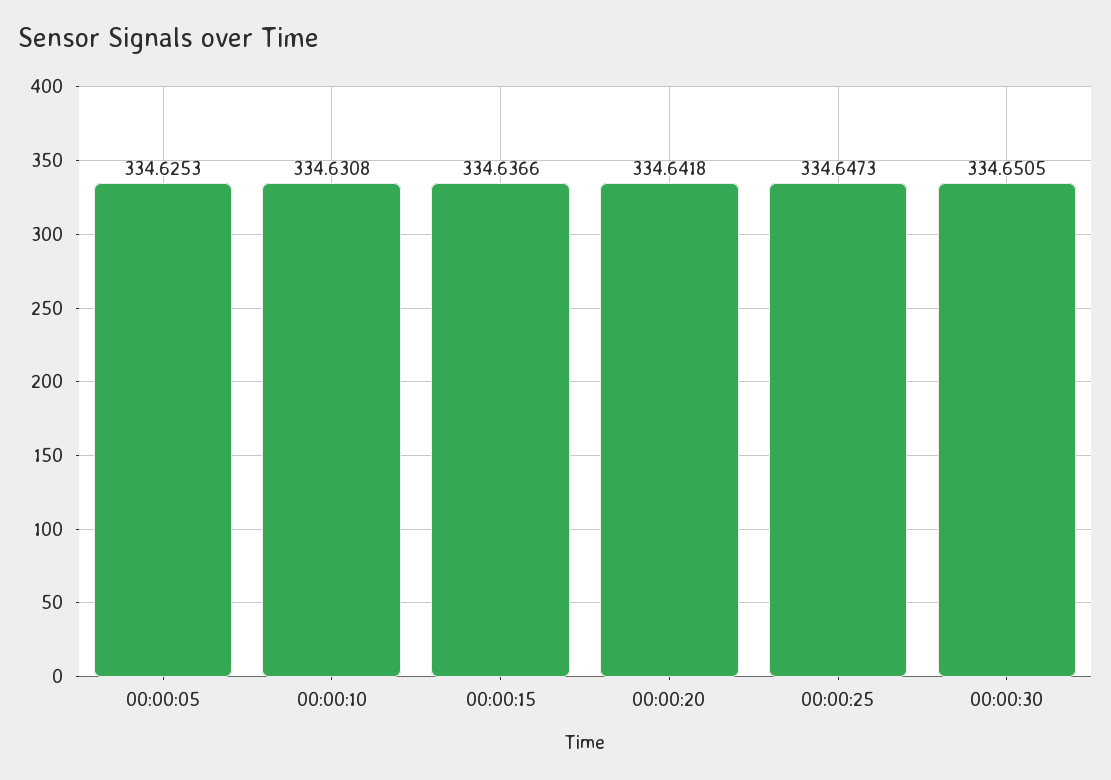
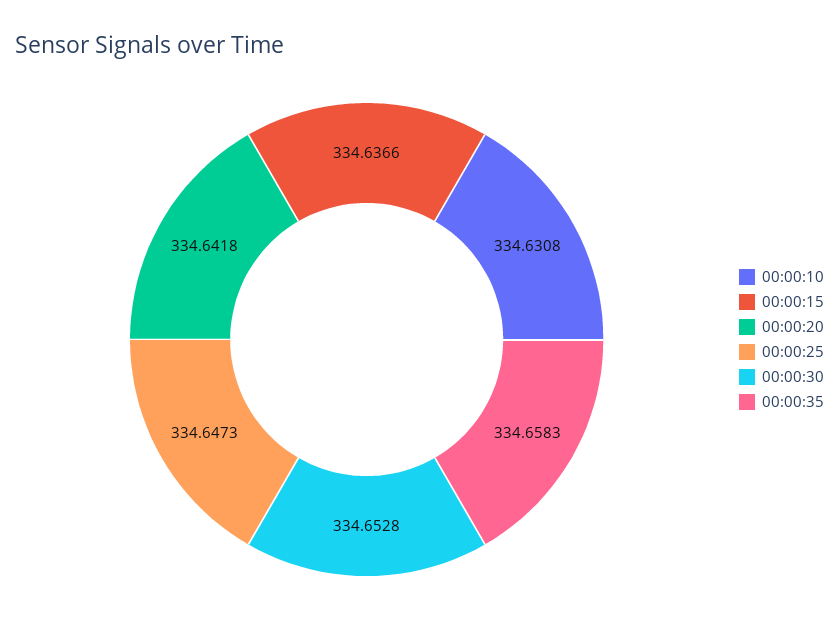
00:00:05: 334.6253 -> none
00:00:30: 334.6505 -> 334.6528
00:00:35: none -> 334.6583

